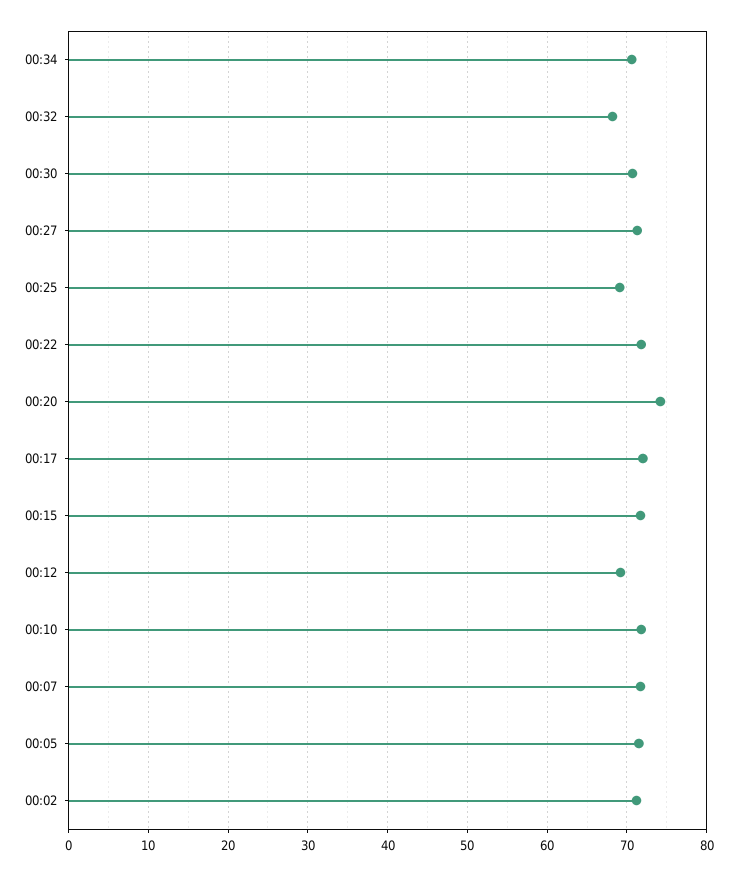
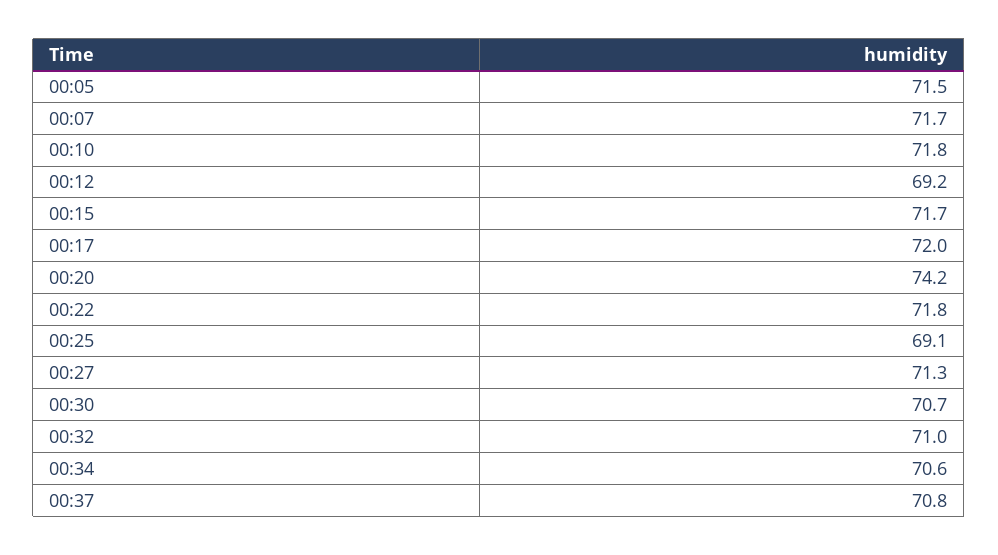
00:32: 68 -> 71
00:02: 71 -> none
00:37: none -> 70.8

